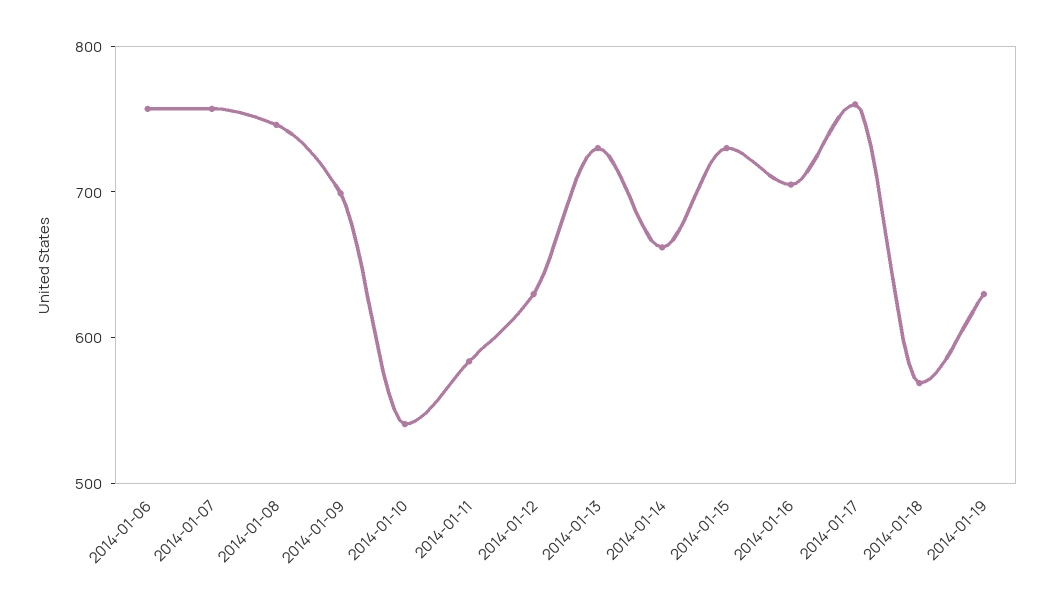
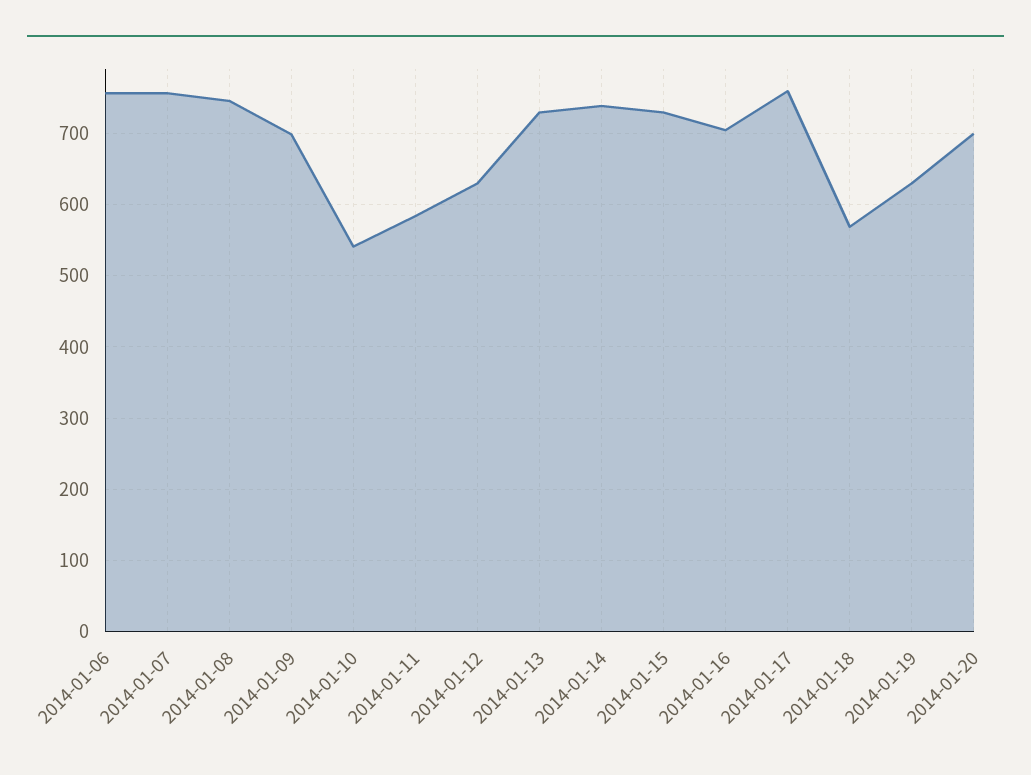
2014-01-14: 660 -> 740
2014-01-20: none -> 700

